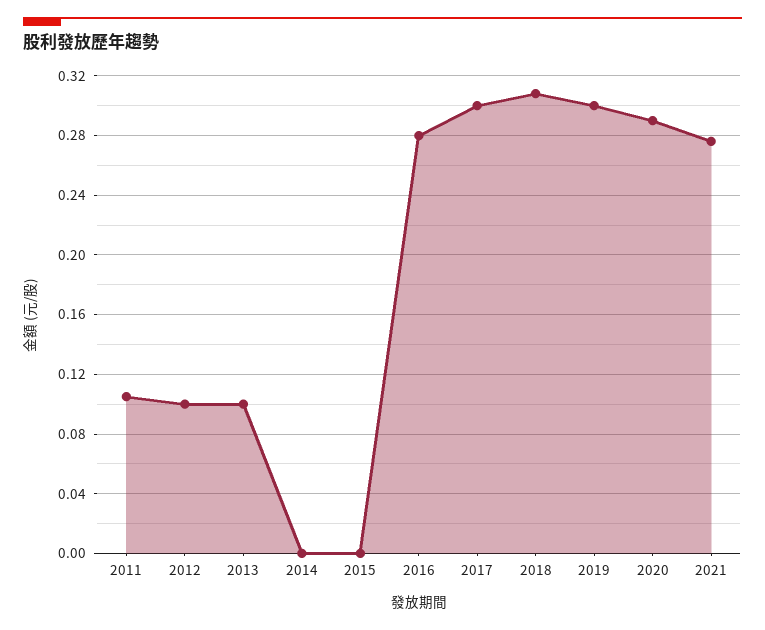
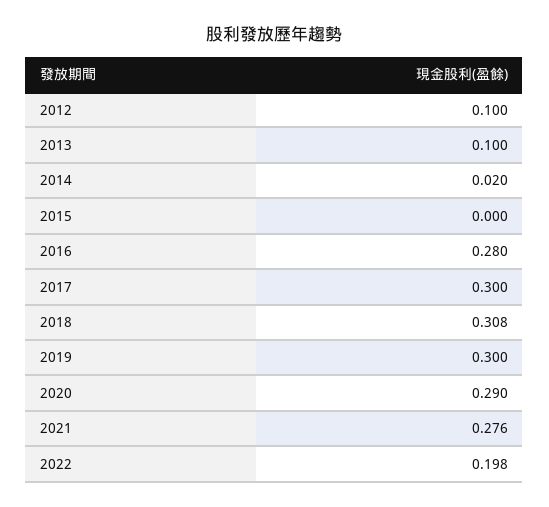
2011: 0.105 -> none
2014: 0 -> 0.02
2022: none -> 0.198

